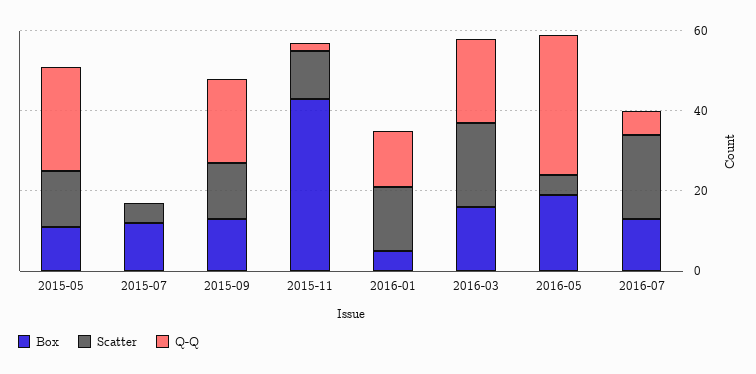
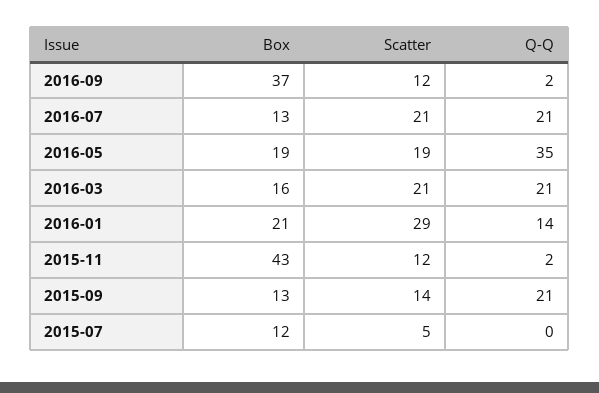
Box, 2015-05: 10 -> none
Scatter, 2015-05: 15 -> none
Q-Q, 2015-05: 25 -> none
Box, 2016-01: 5 -> 21
Scatter, 2016-01: 15 -> 29
Scatter, 2016-05: 5 -> 19
Q-Q, 2016-07: 5 -> 21
Box, 2016-09: none -> 37
Scatter, 2016-09: none -> 12
Q-Q, 2016-09: none -> 2

